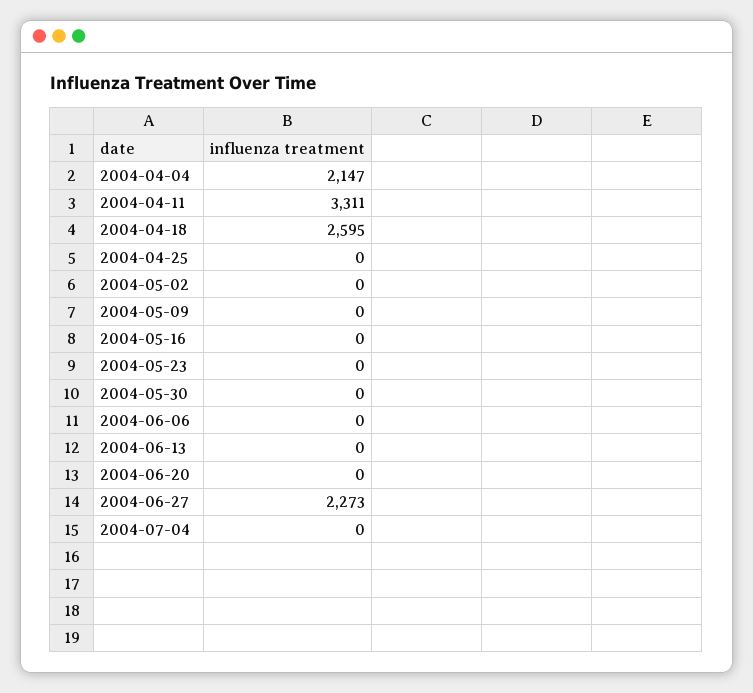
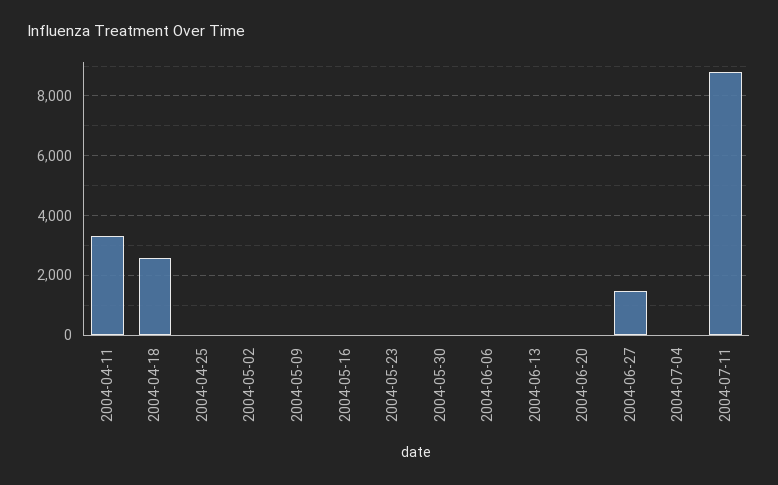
2004-04-04: 2147 -> none
2004-06-27: 2273 -> 1500
2004-07-11: none -> 8750

